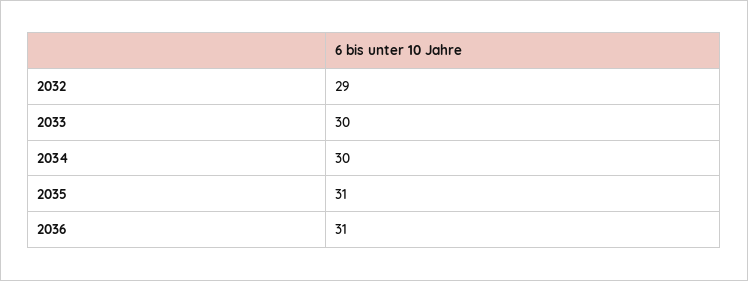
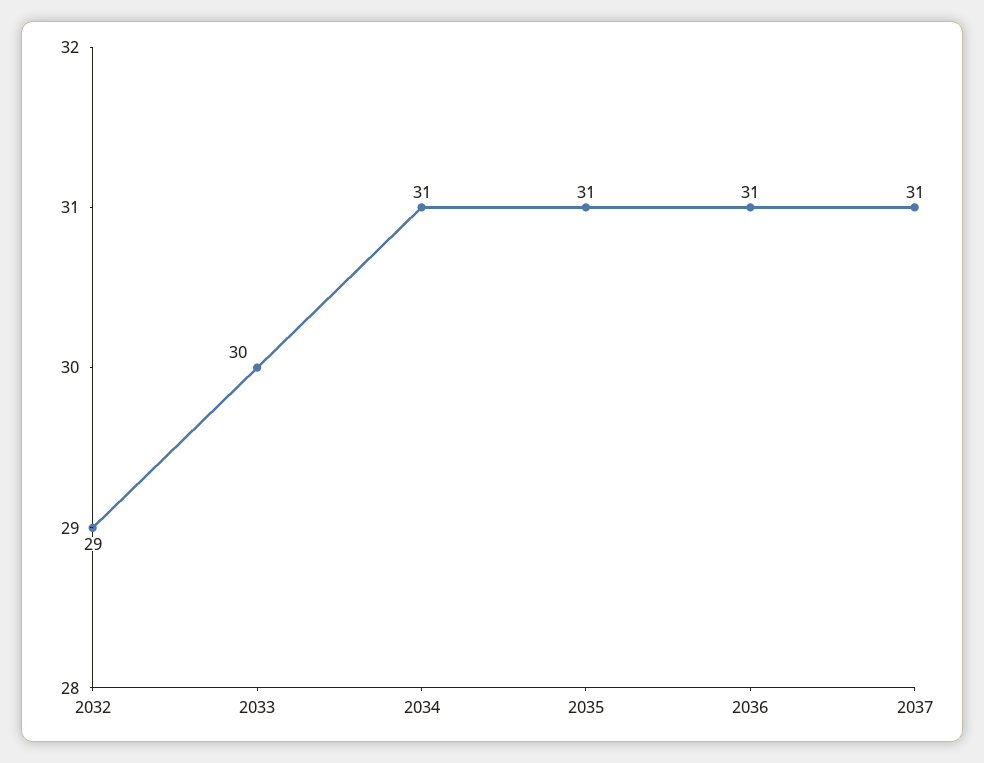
2034: 30 -> 31
2037: none -> 31

